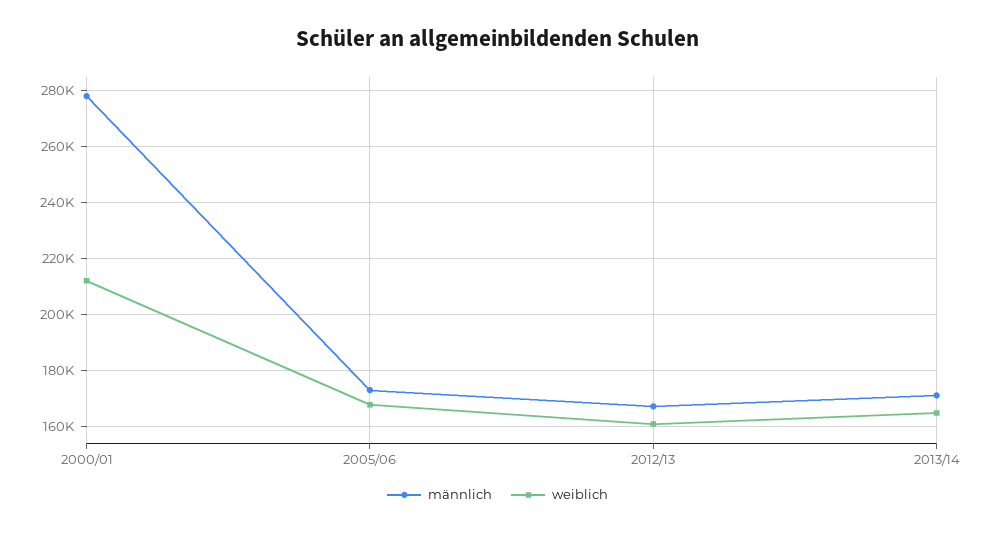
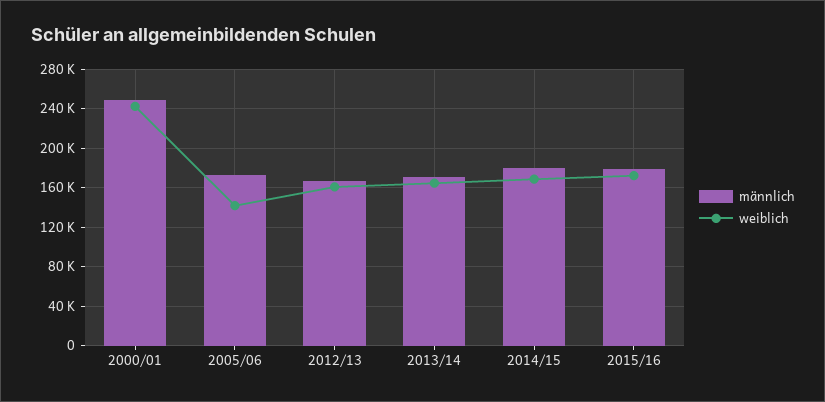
männlich, 2000/01: 277500 -> 250000
weiblich, 2000/01: 212500 -> 240000
weiblich, 2005/06: 167500 -> 140000
männlich, 2014/15: none -> 180000
weiblich, 2014/15: none -> 170000
männlich, 2015/16: none -> 180000
weiblich, 2015/16: none -> 170000

